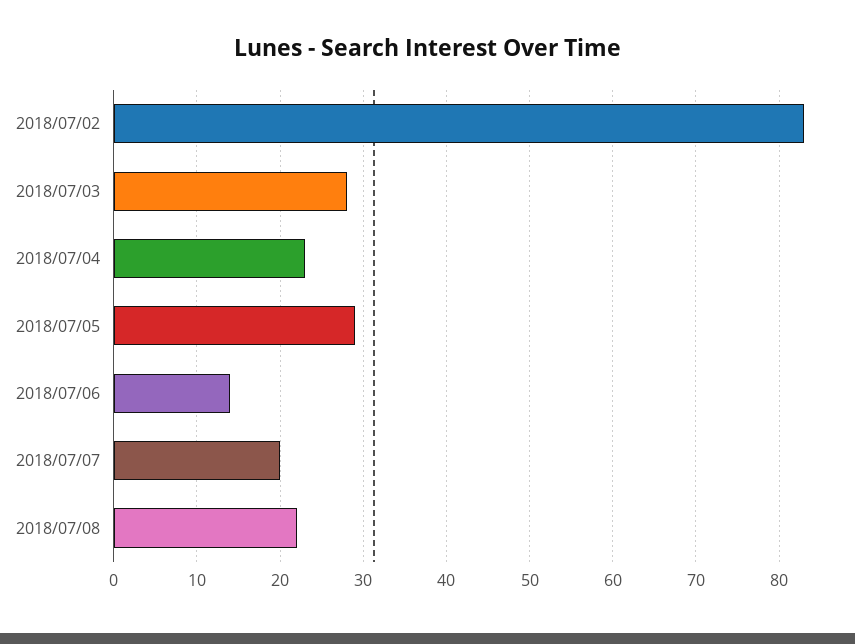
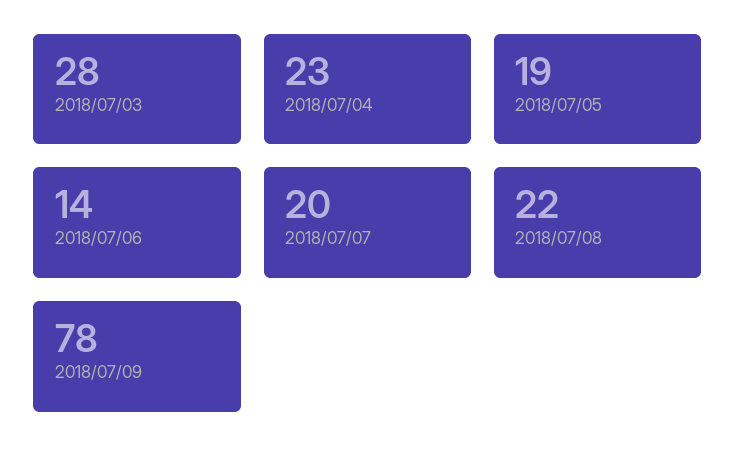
2018/07/02: 83 -> none
2018/07/05: 29 -> 19
2018/07/09: none -> 78

